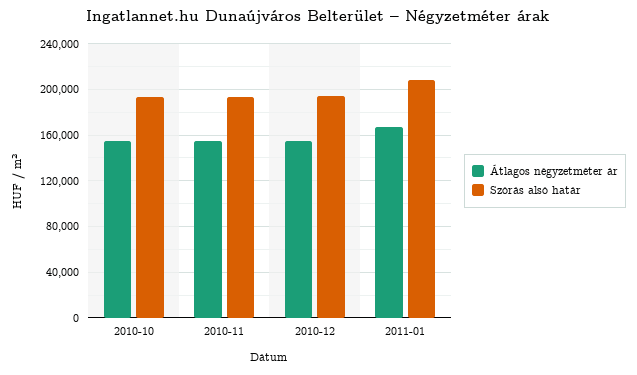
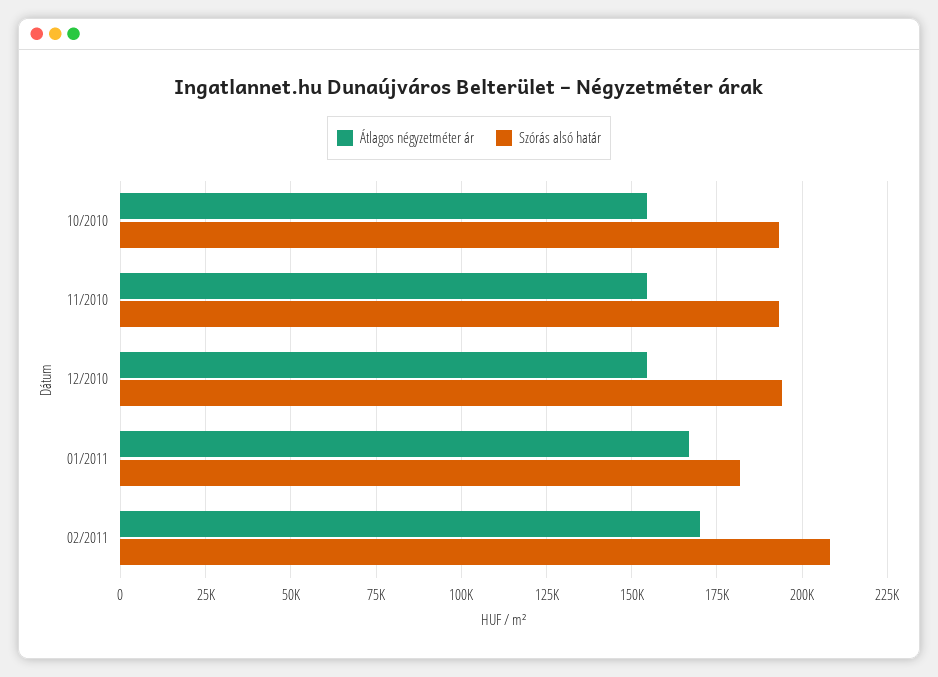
Szórás alsó határ, 2011-01: 210000 -> 182500
Átlagos négyzetméter ár, 02/2011: none -> 170000
Szórás alsó határ, 02/2011: none -> 207500

